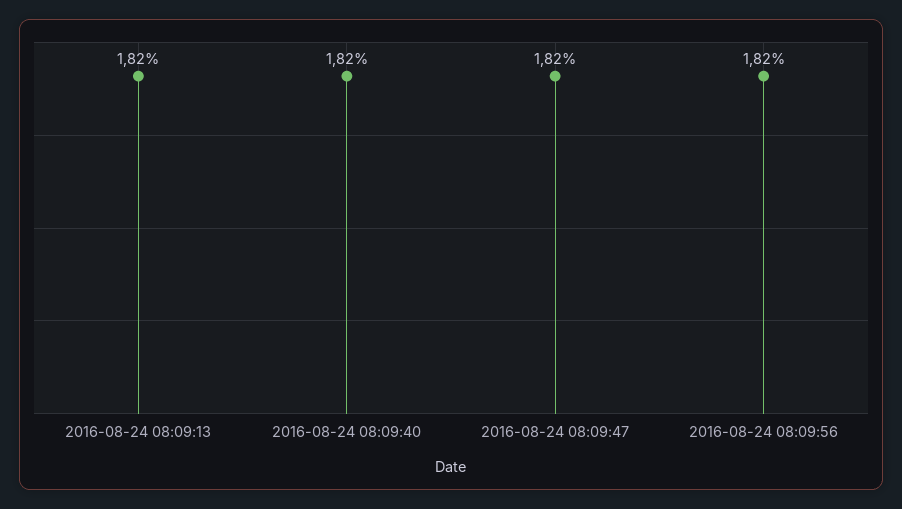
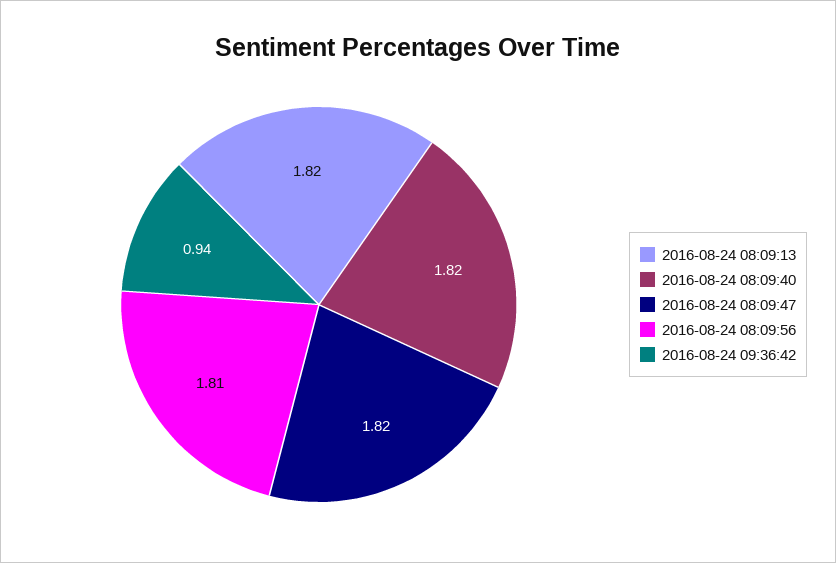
2016-08-24 08:09:56: 1.82 -> 1.81
2016-08-24 09:36:42: none -> 0.94

